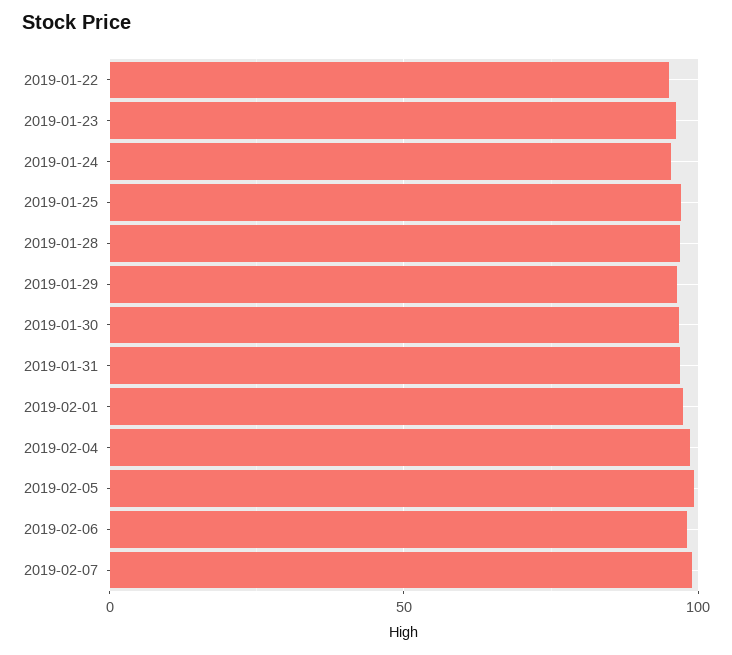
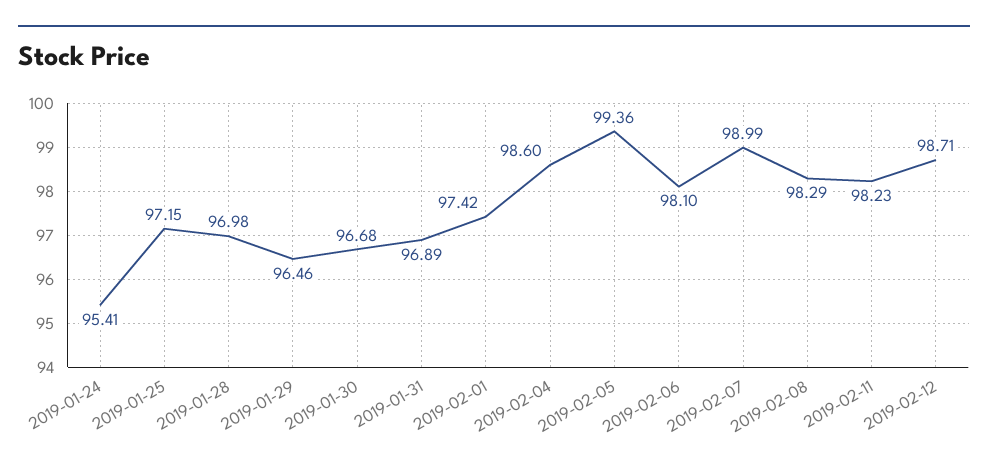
2019-01-22: 95 -> none
2019-01-23: 95 -> none
2019-02-08: none -> 98.29
2019-02-11: none -> 98.23
2019-02-12: none -> 98.71

